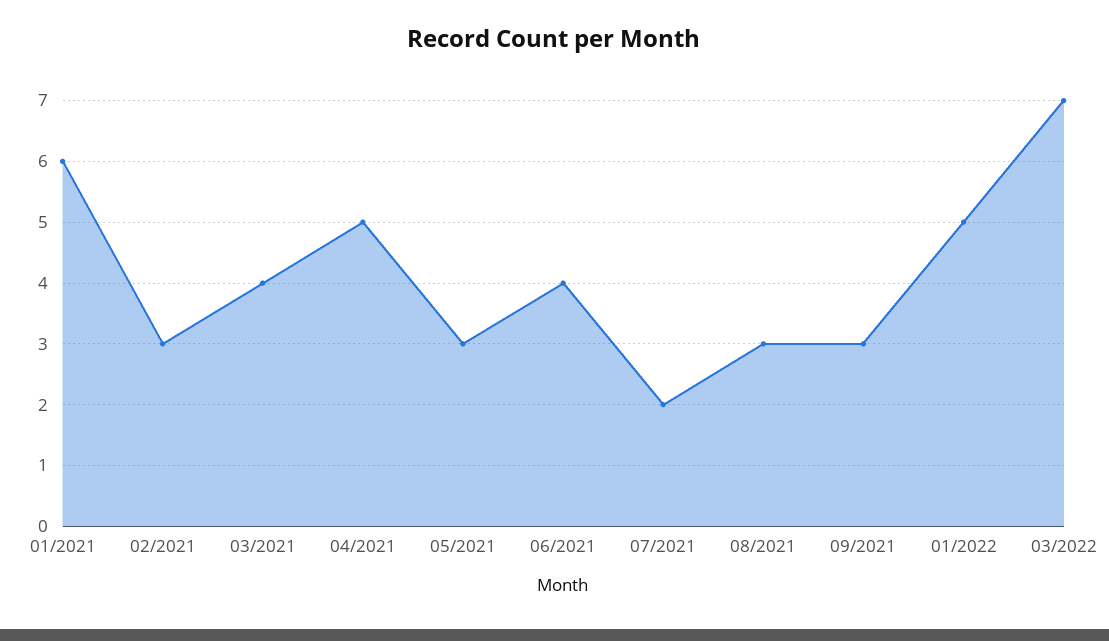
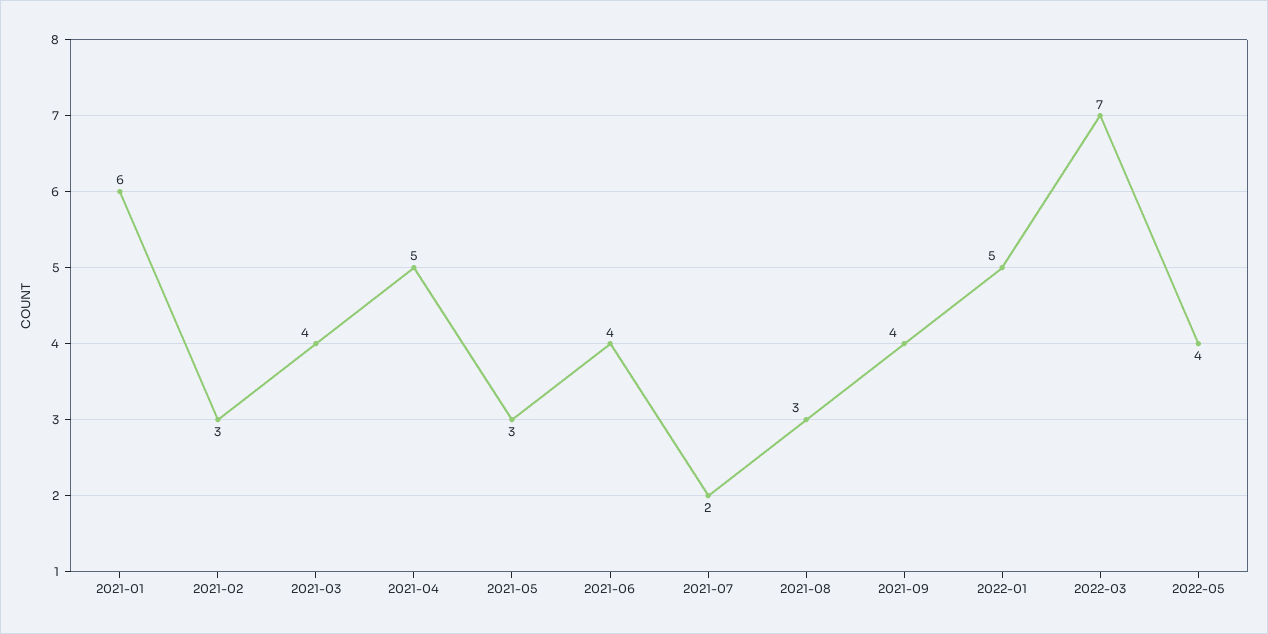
09/2021: 3 -> 4
2022-05: none -> 4

